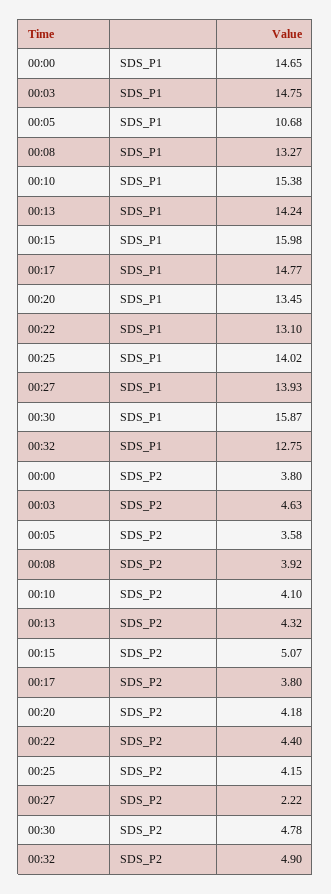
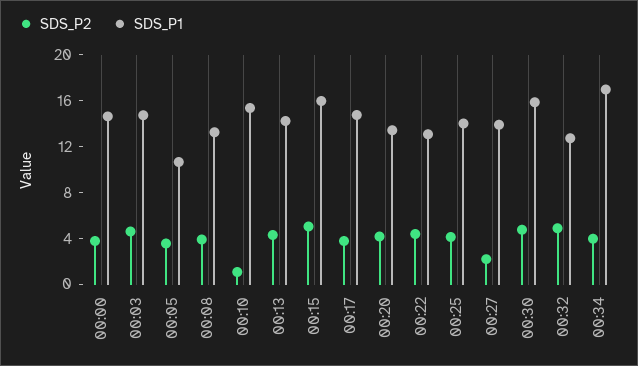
SDS_P2, 00:10: 4.1 -> 1
SDS_P2, 00:34: none -> 4
SDS_P1, 00:34: none -> 17

